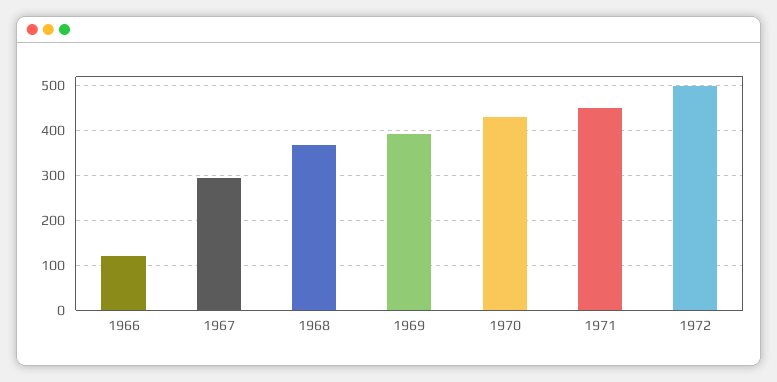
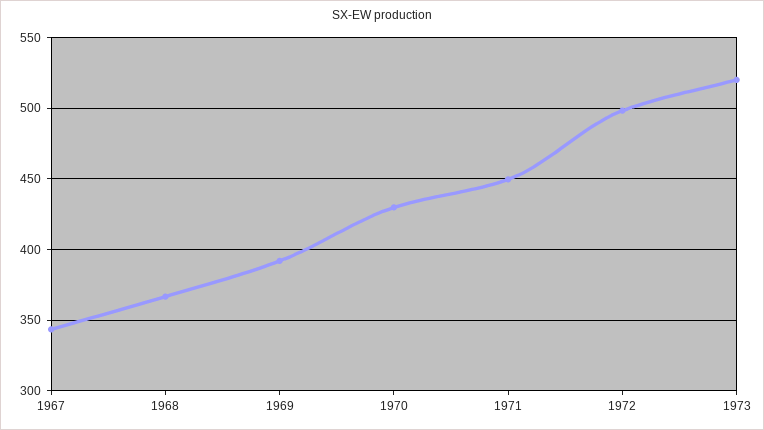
1966: 120 -> none
1967: 300 -> 345
1973: none -> 520

